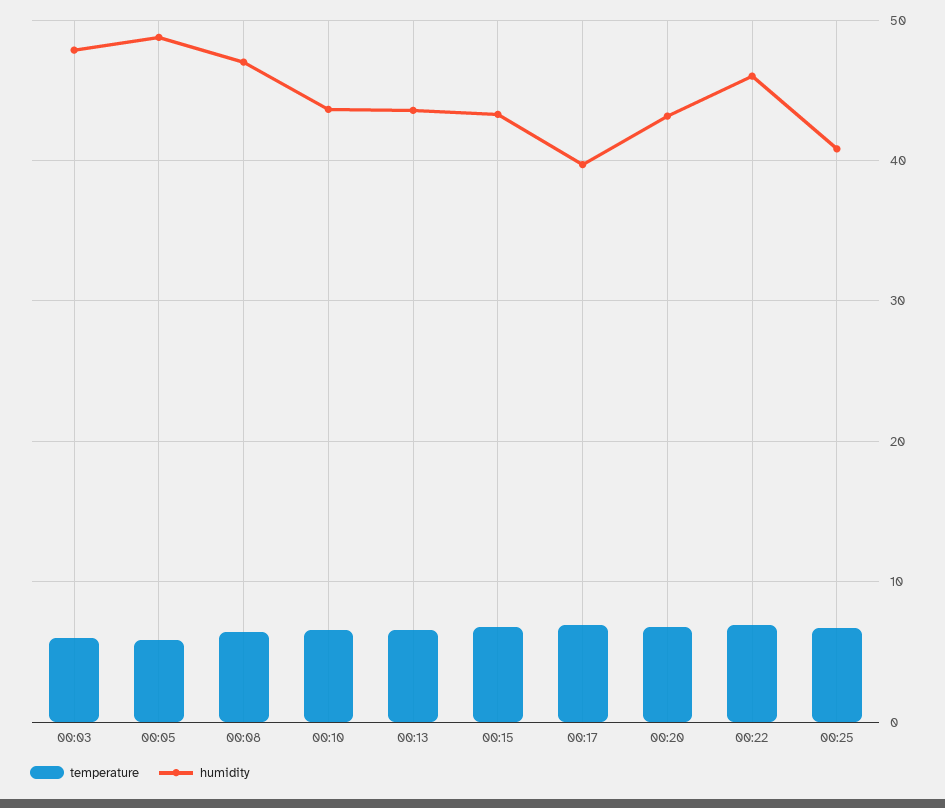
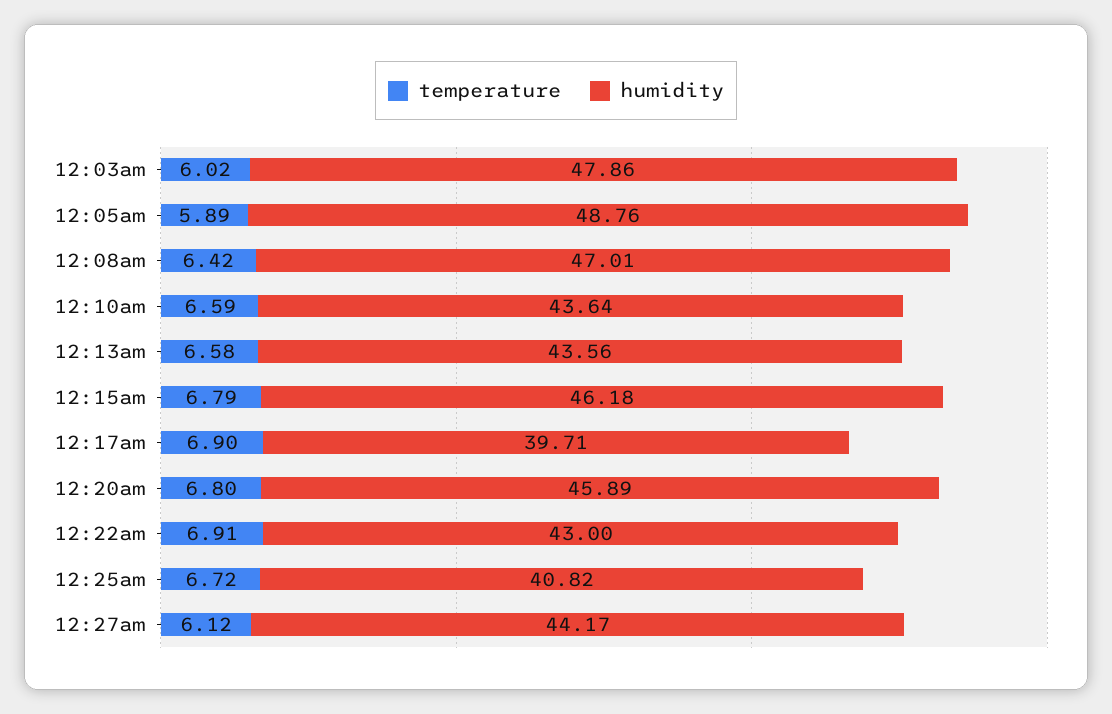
humidity, 00:15: 43 -> 46.18
humidity, 00:20: 43 -> 45.89
humidity, 00:22: 46 -> 43
temperature, 12:27am: none -> 6.12
humidity, 12:27am: none -> 44.17

